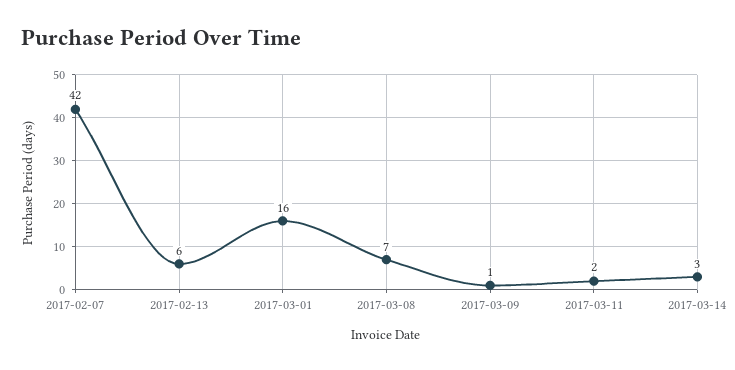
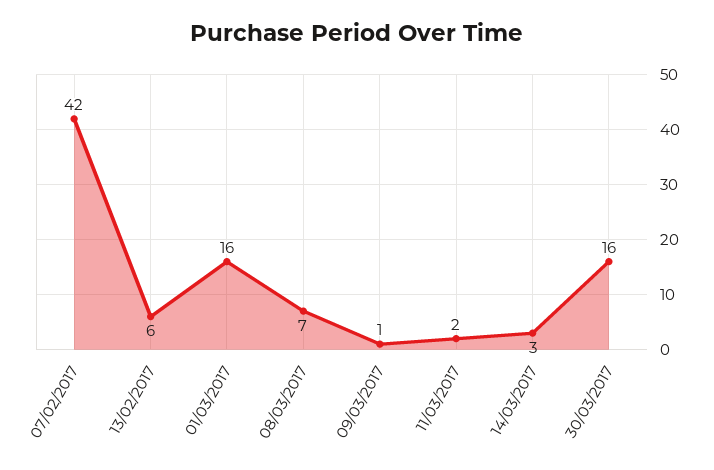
30/03/2017: none -> 16

